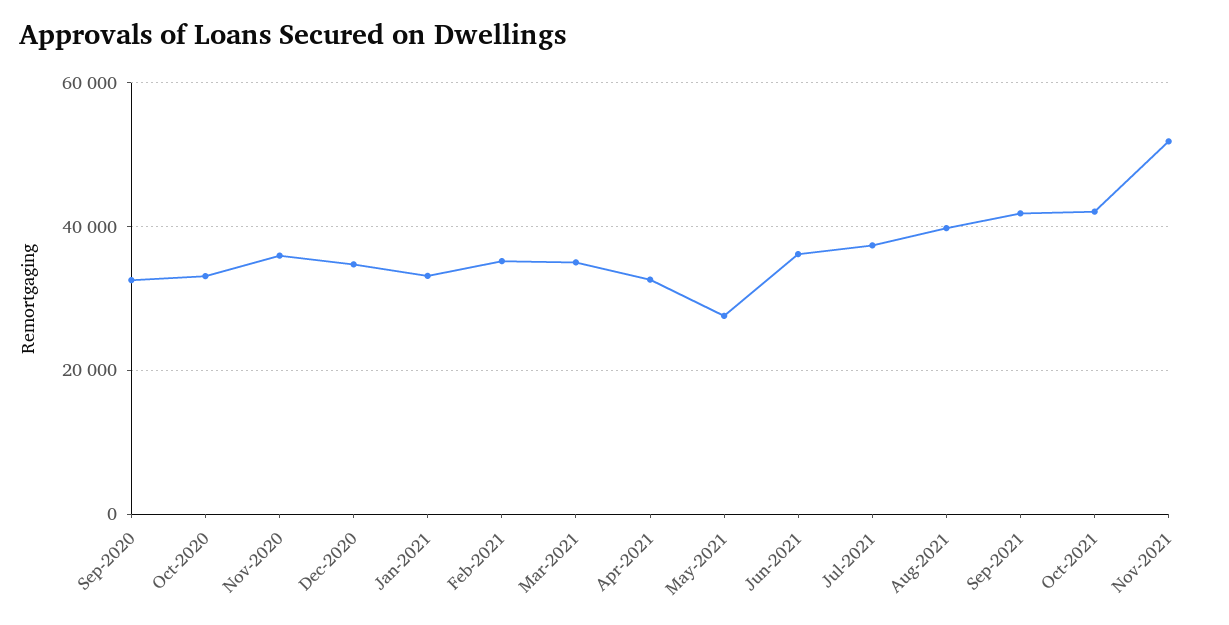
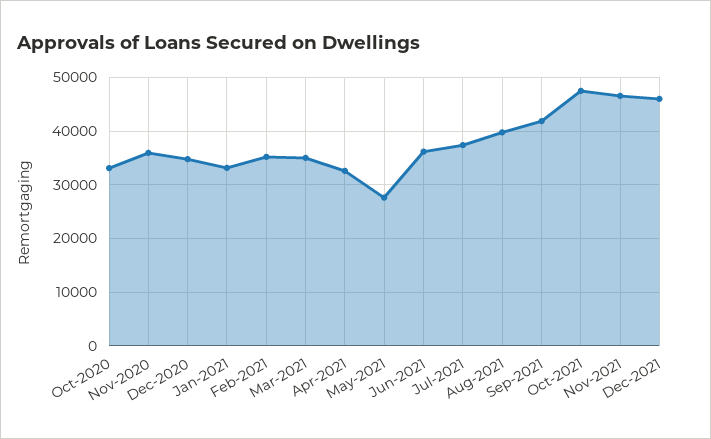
Sep-2020: 32000 -> none
Oct-2021: 42000 -> 48000
Nov-2021: 52000 -> 46000
Dec-2021: none -> 46000

